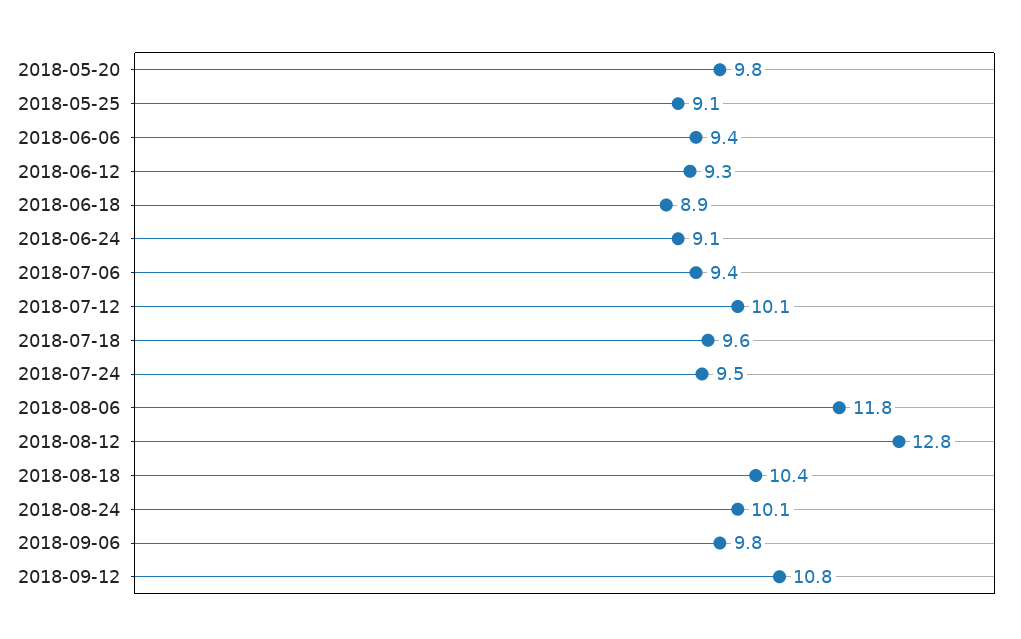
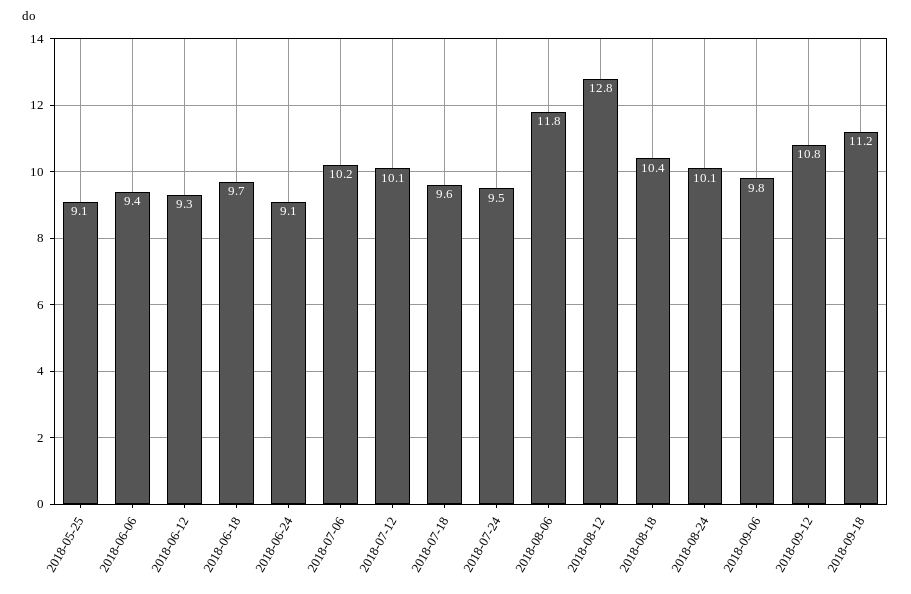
2018-05-20: 9.8 -> none
2018-06-18: 8.9 -> 9.7
2018-07-06: 9.4 -> 10.2
2018-09-18: none -> 11.2

